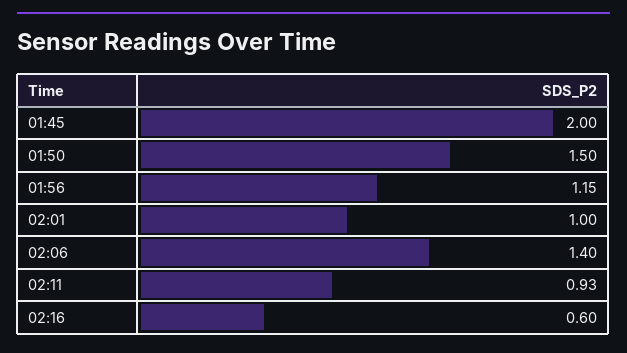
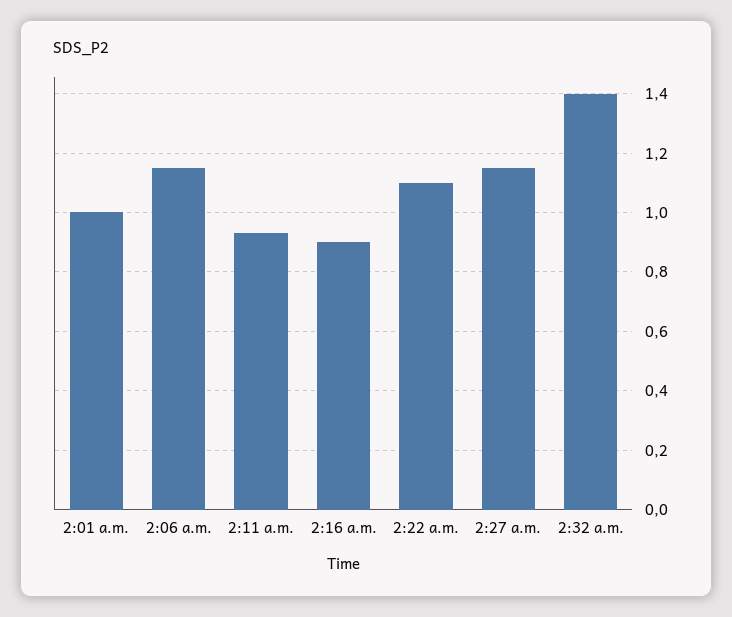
01:45: 2 -> none
01:50: 1.5 -> none
01:56: 1.15 -> none
02:06: 1.4 -> 1.15
02:16: 0.6 -> 0.9
2:22 a.m.: none -> 1.1
2:27 a.m.: none -> 1.15
2:32 a.m.: none -> 1.4

